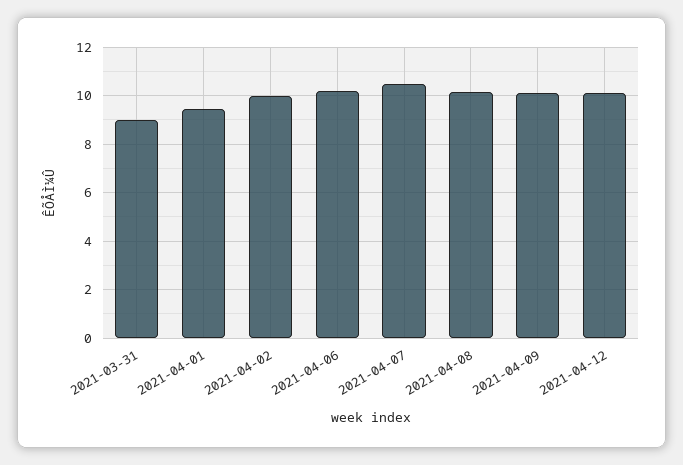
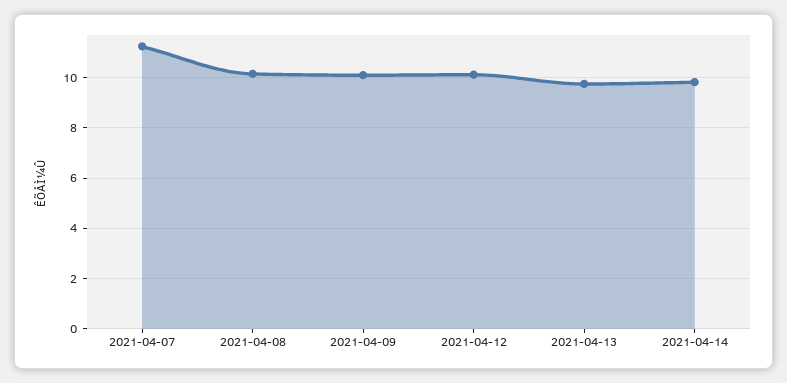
2021-03-31: 9 -> none
2021-04-01: 9.5 -> none
2021-04-02: 10 -> none
2021-04-06: 10.25 -> none
2021-04-07: 10.5 -> 11.25
2021-04-13: none -> 9.75
2021-04-14: none -> 9.75

